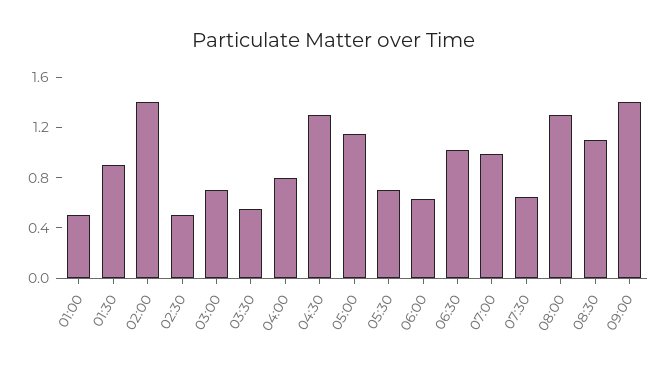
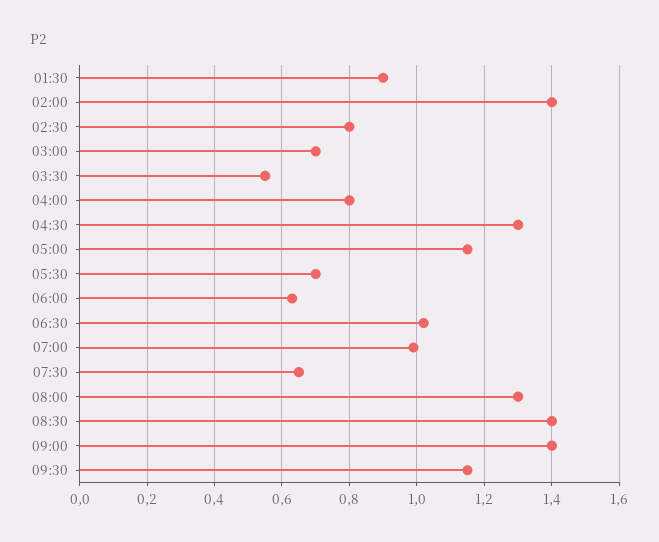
01:00: 0.5 -> none
02:30: 0.5 -> 0.8
08:30: 1.1 -> 1.4
09:30: none -> 1.15

